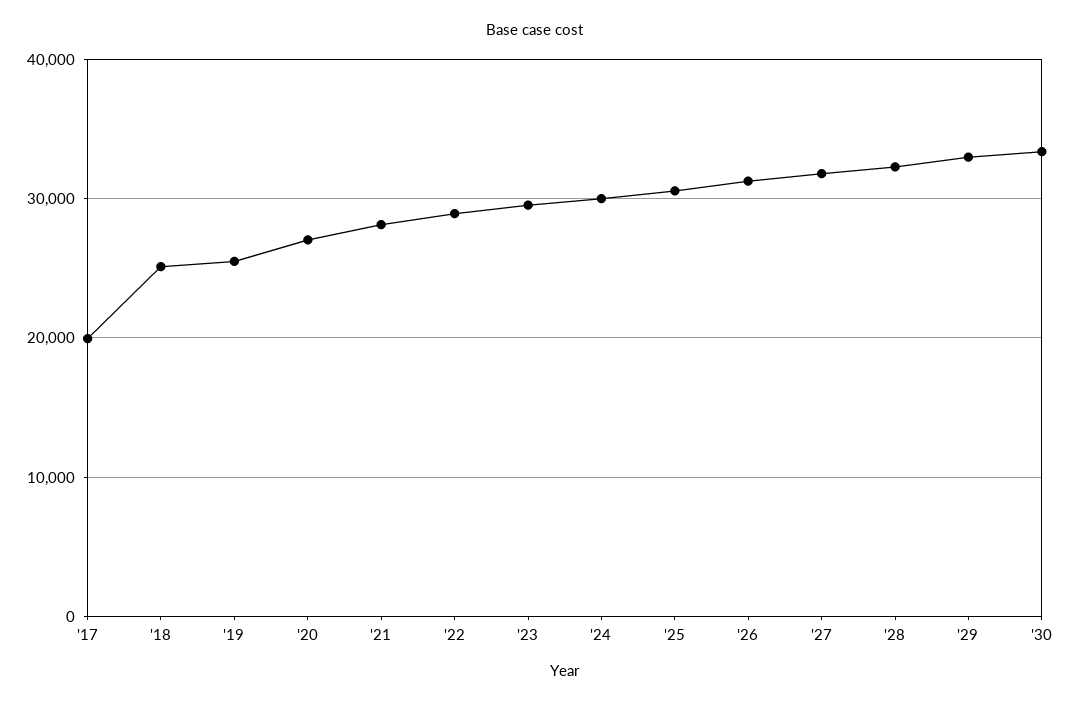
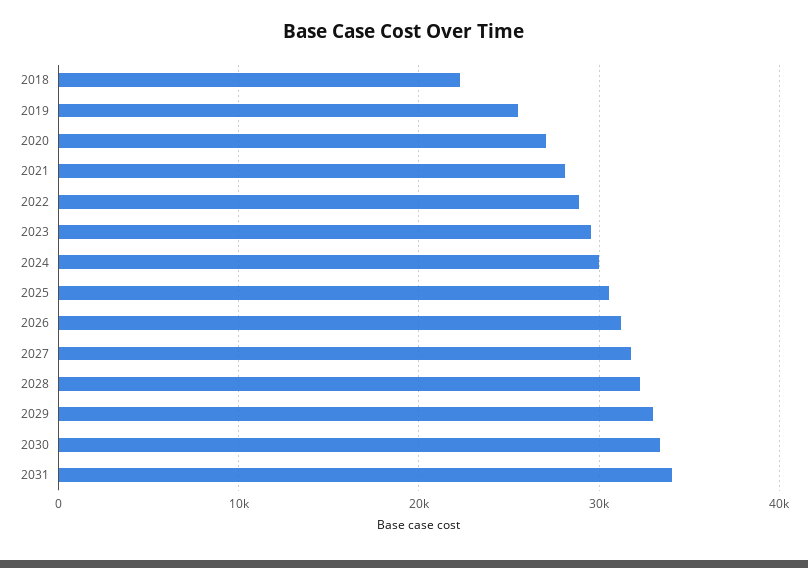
'17: 20000 -> none
'18: 25000 -> 22000
2031: none -> 34000

